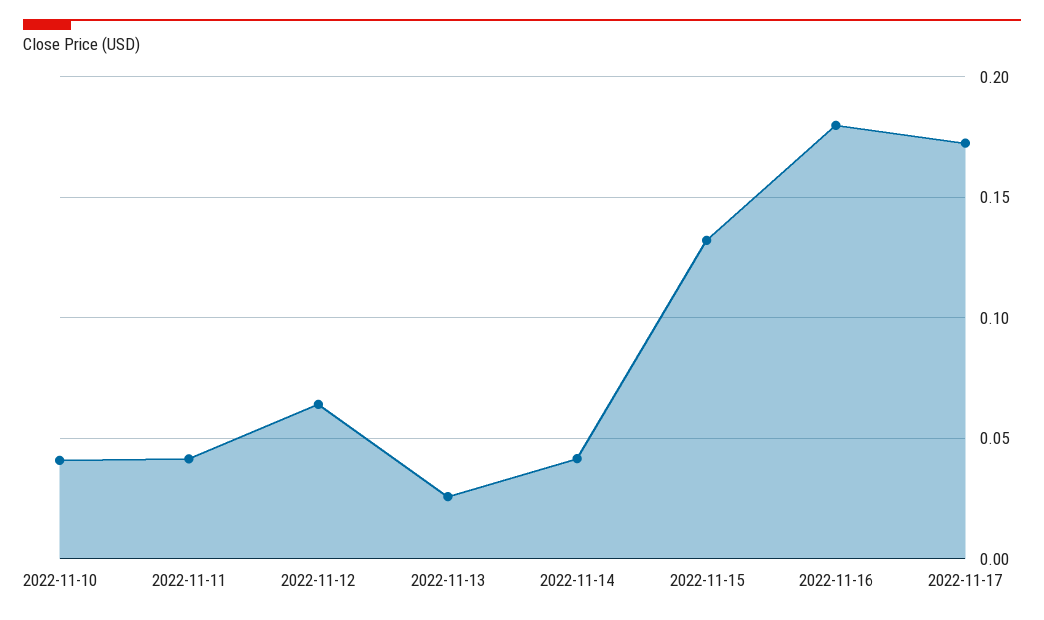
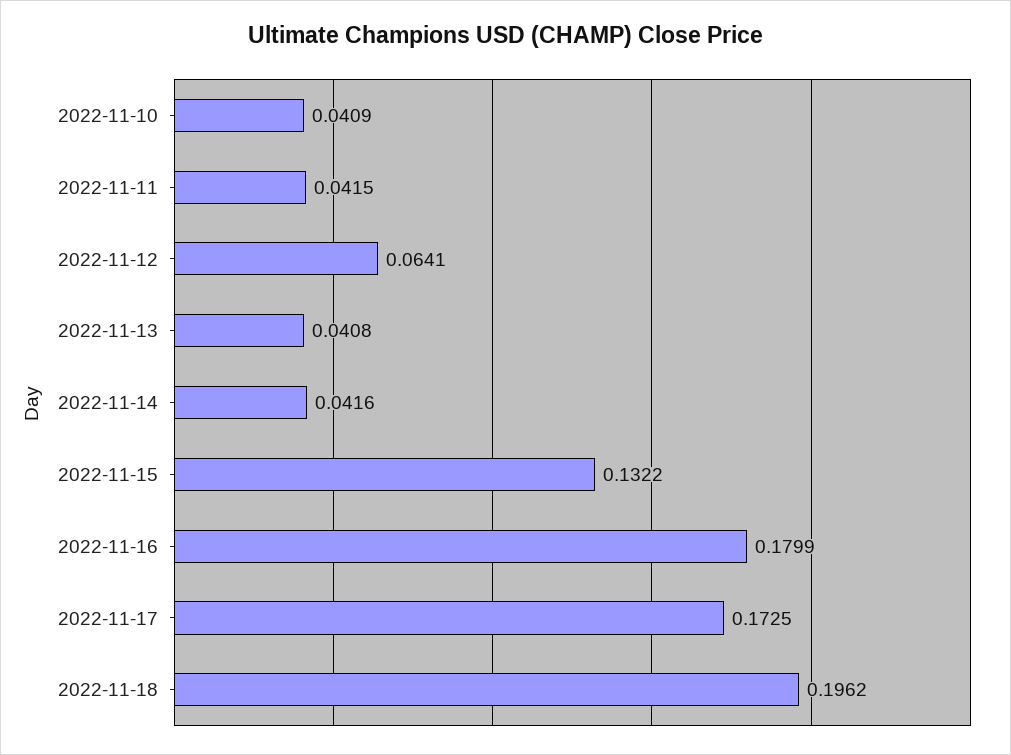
2022-11-13: 0.025 -> 0.0408
2022-11-18: none -> 0.1962

